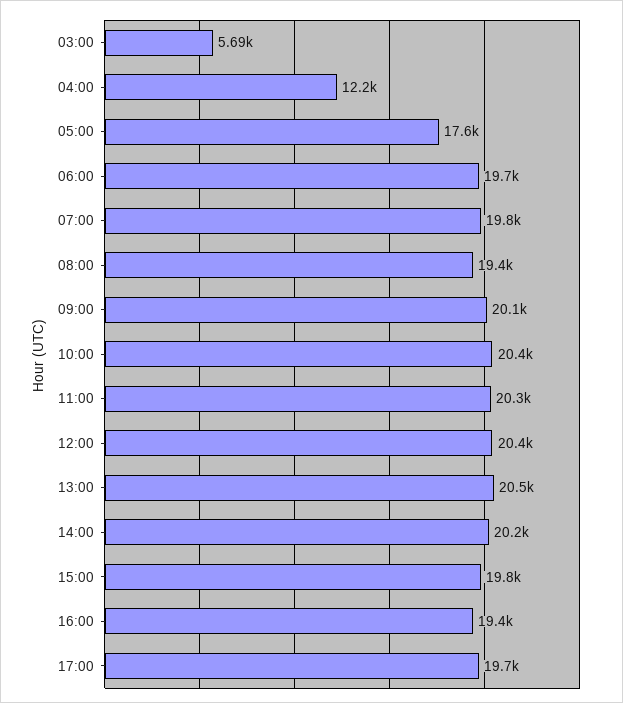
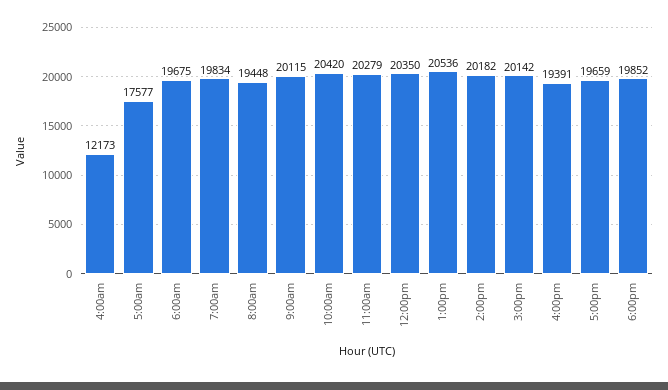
03:00: 5690 -> none
15:00: 19800 -> 20142
6:00pm: none -> 19852

